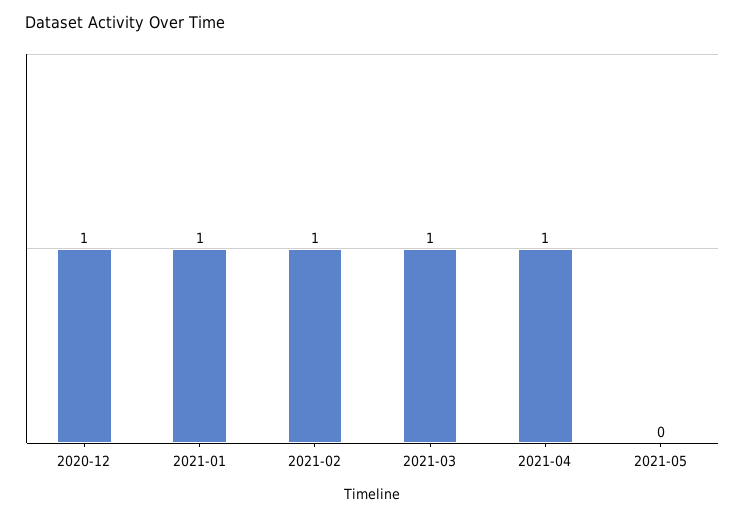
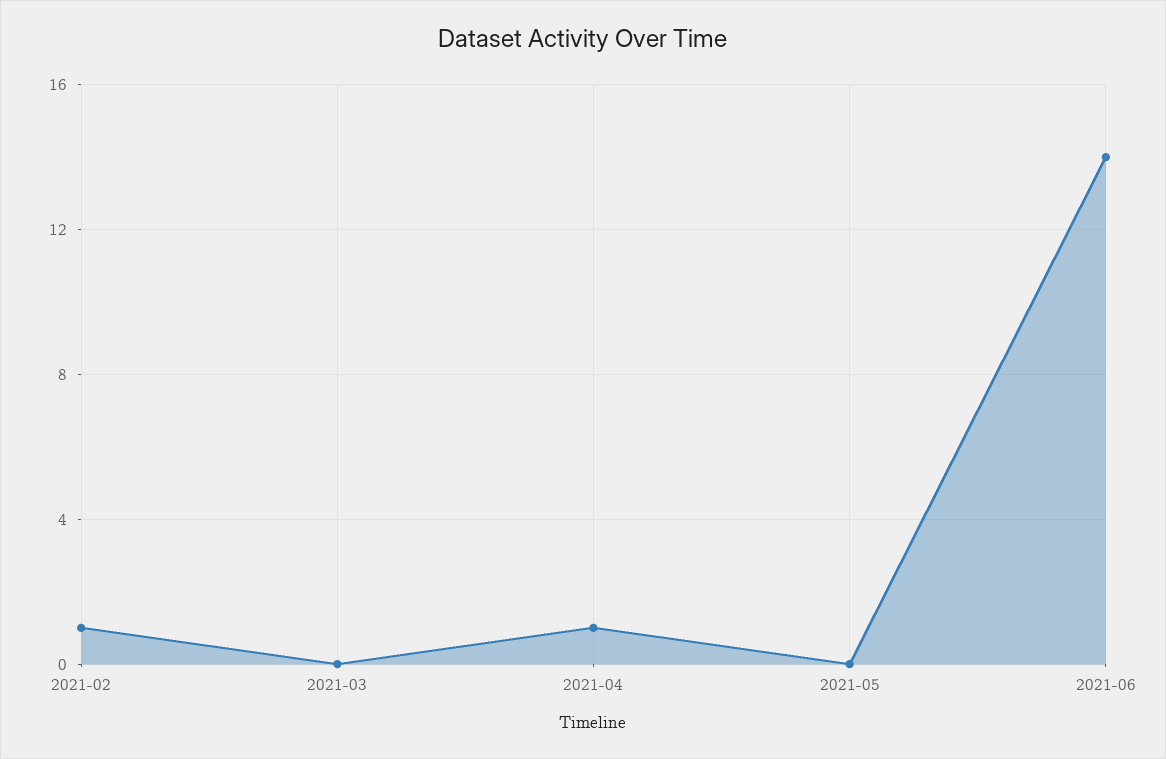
2020-12: 1 -> none
2021-01: 1 -> none
2021-03: 1 -> 0
2021-06: none -> 14

